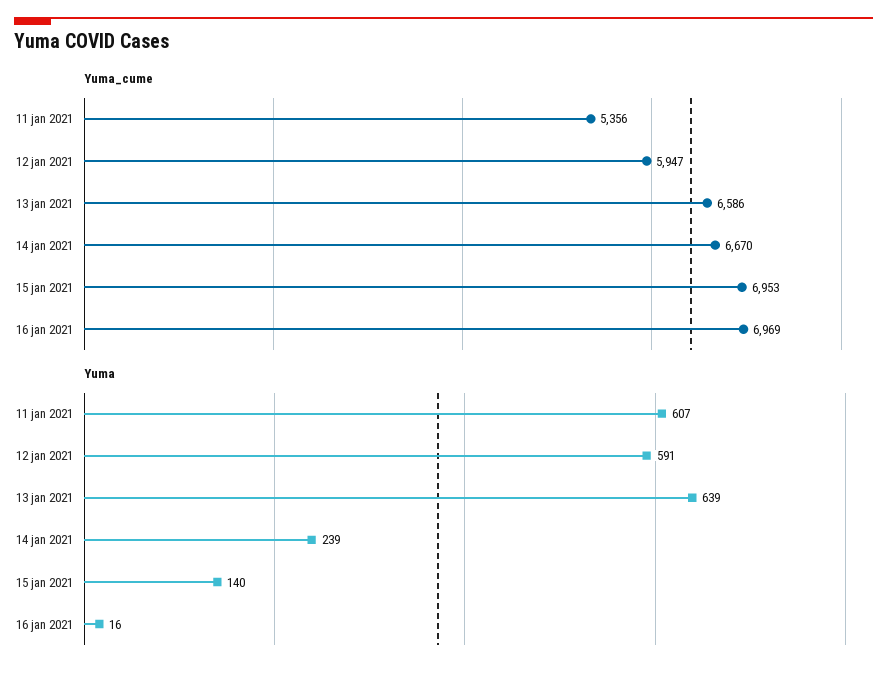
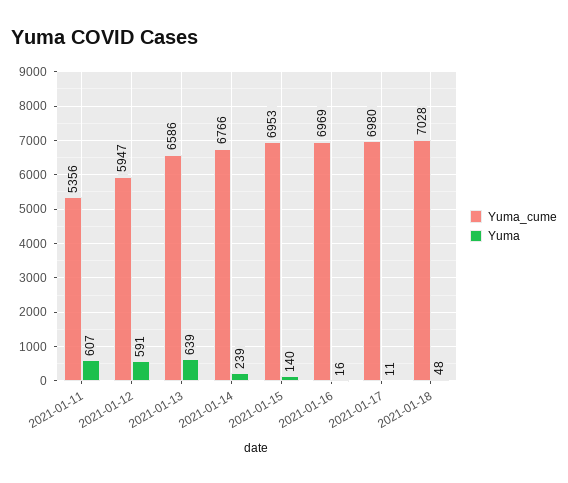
Yuma_cume, 14 jan 2021: 6670 -> 6766
Yuma_cume, 2021-01-17: none -> 6980
Yuma, 2021-01-17: none -> 11
Yuma_cume, 2021-01-18: none -> 7028
Yuma, 2021-01-18: none -> 48

